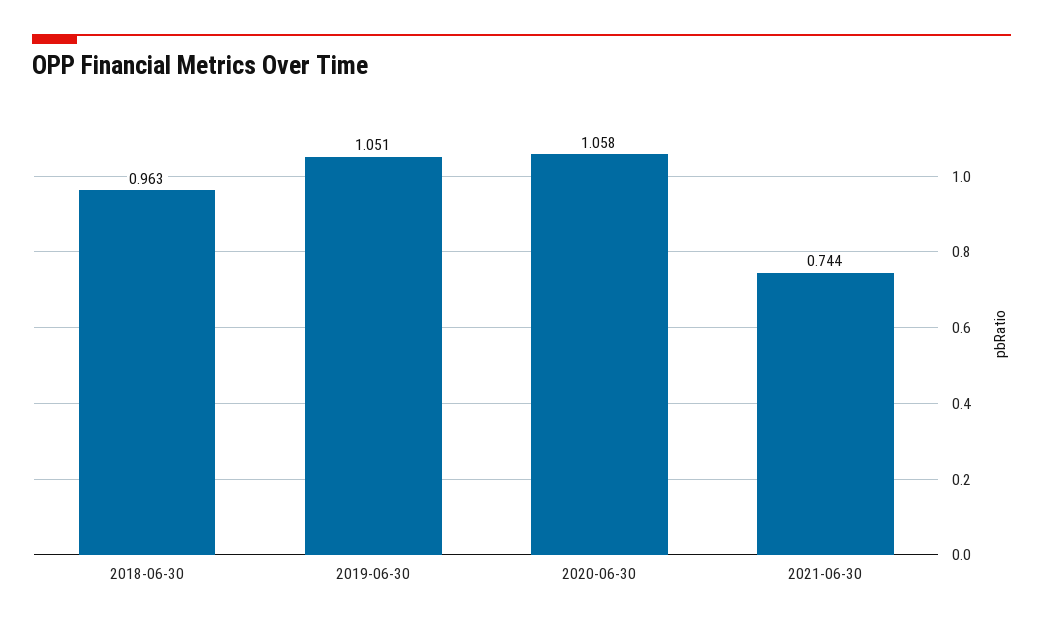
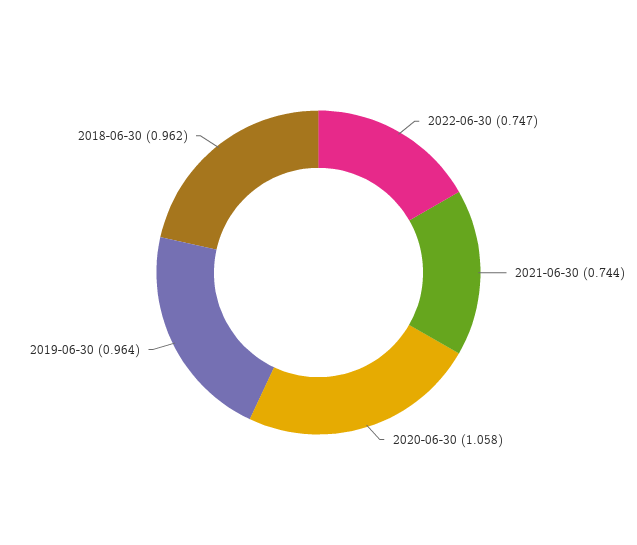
2018-06-30: 0.963 -> 0.962
2019-06-30: 1.051 -> 0.964
2022-06-30: none -> 0.747

